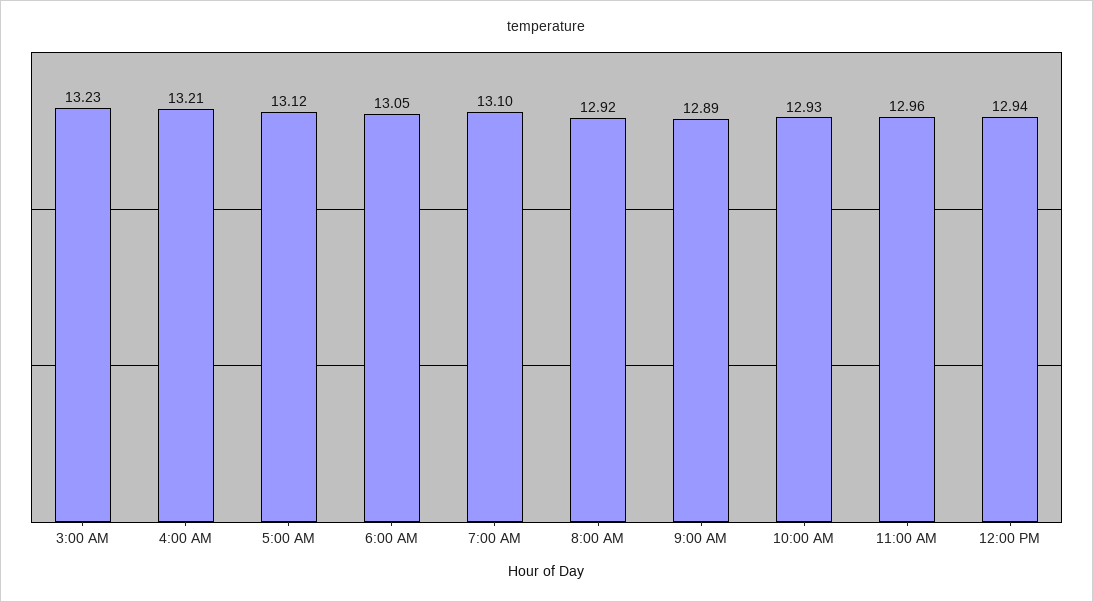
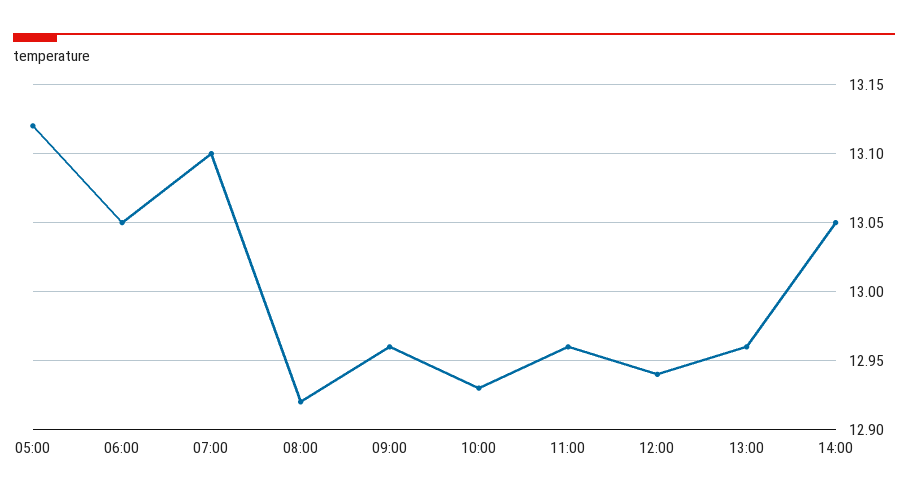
3:00 AM: 13.23 -> none
4:00 AM: 13.21 -> none
9:00 AM: 12.89 -> 12.96
13:00: none -> 12.96
14:00: none -> 13.05

